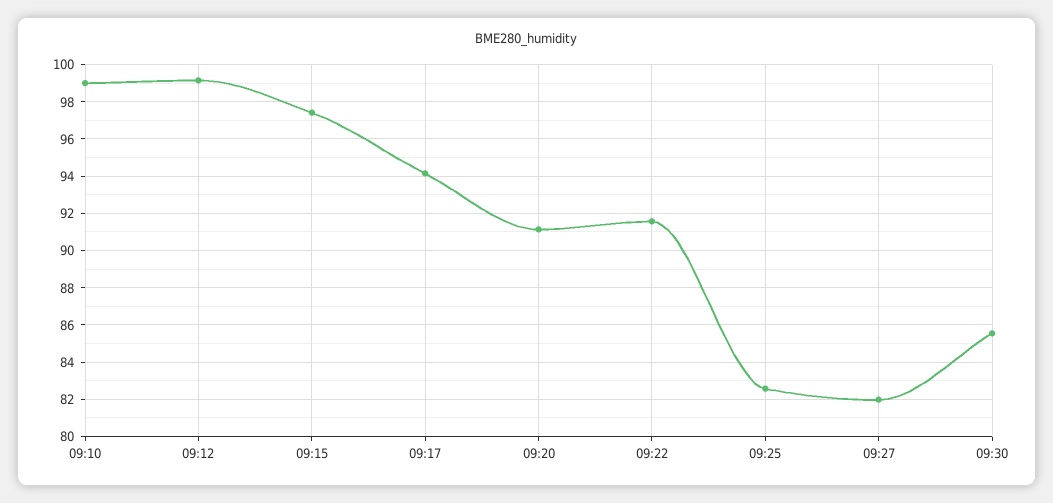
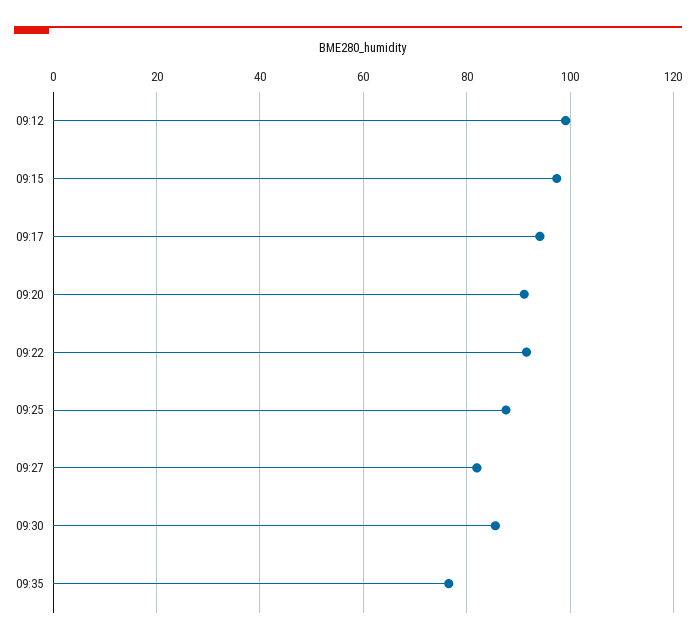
09:10: 99 -> none
09:25: 82.5 -> 88
09:35: none -> 76

